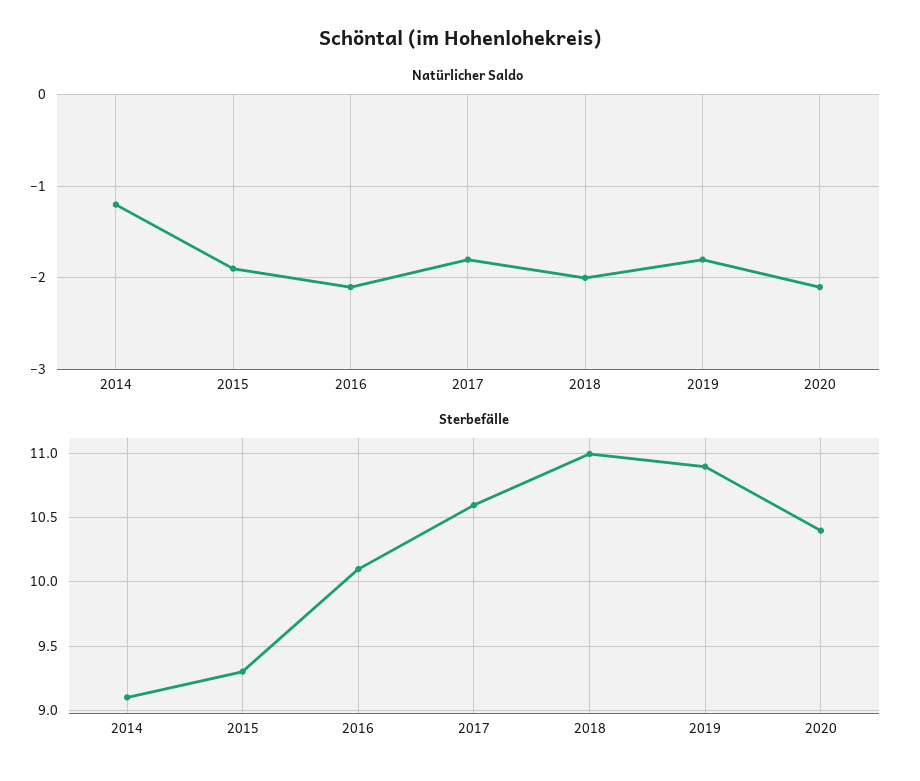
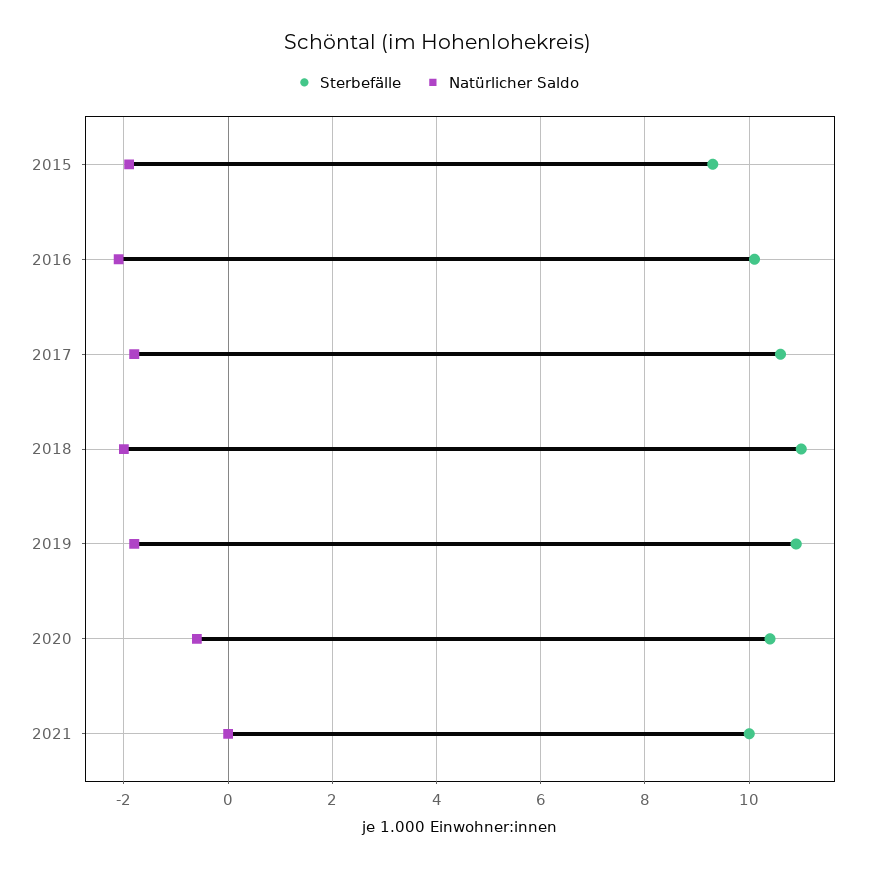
Natürlicher Saldo, 2014: -1.2 -> none
Natürlicher Saldo, 2020: -2.1 -> -0.5
Sterbefälle, 2014: 9.1 -> none
Sterbefälle, 2021: none -> 10
Natürlicher Saldo, 2021: none -> 0

